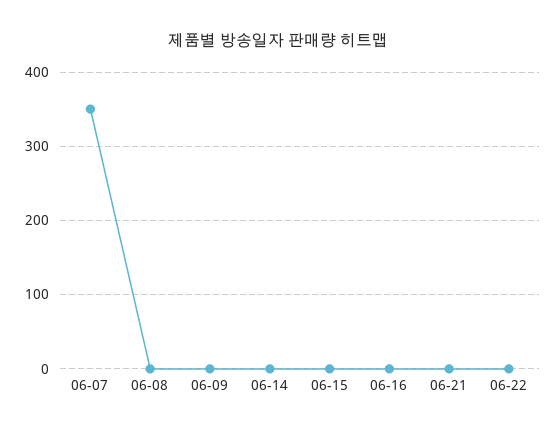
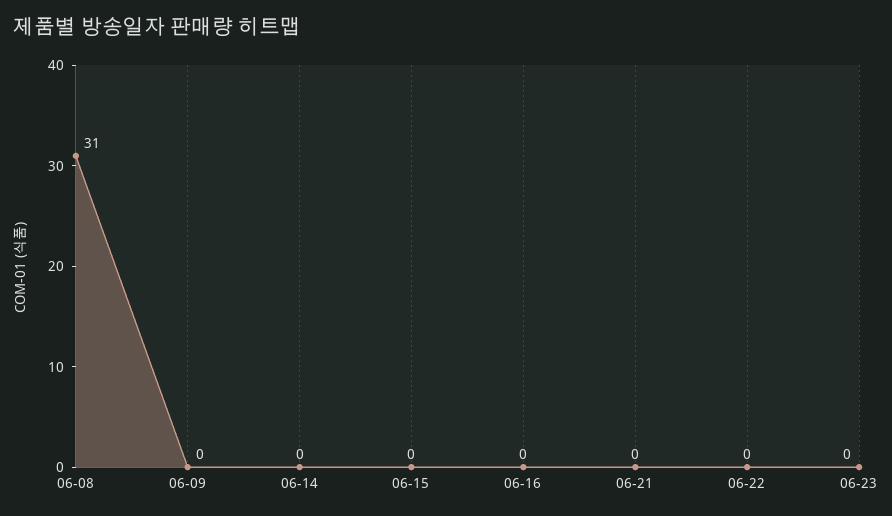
06-07: 350 -> none
06-08: 0 -> 31
06-23: none -> 0

